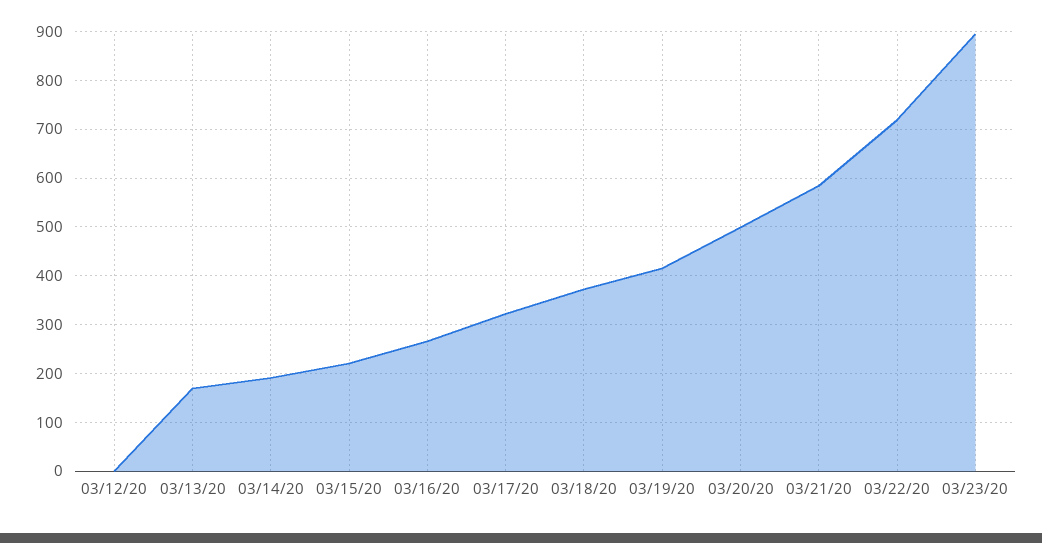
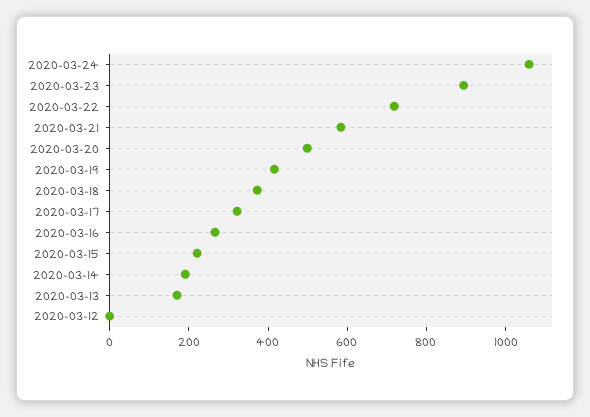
2020-03-24: none -> 1050

